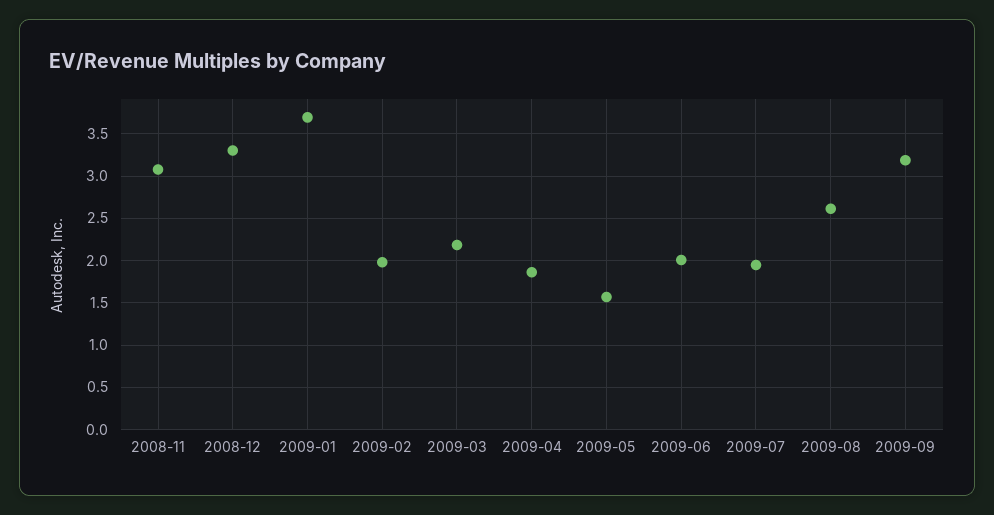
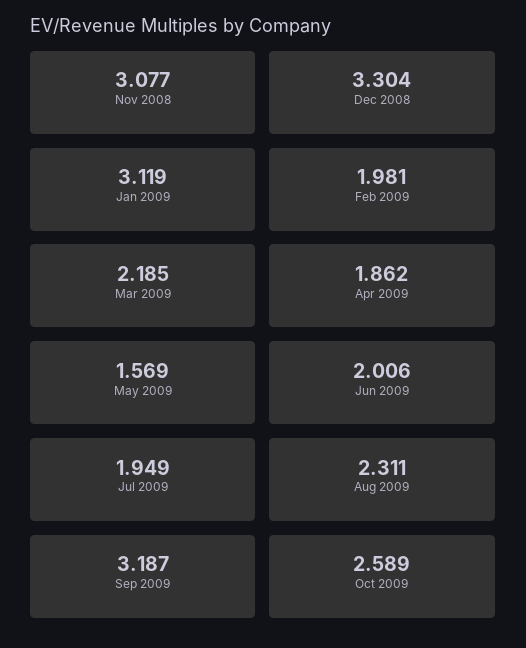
2009-01: 3.7 -> 3.119
2009-08: 2.6 -> 2.311
Oct 2009: none -> 2.589

